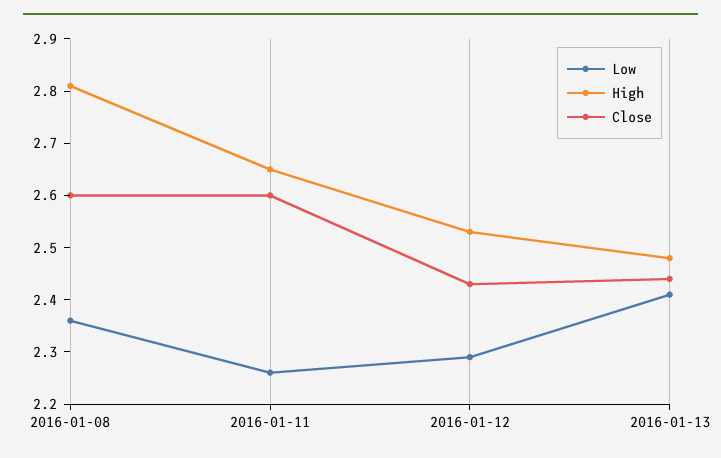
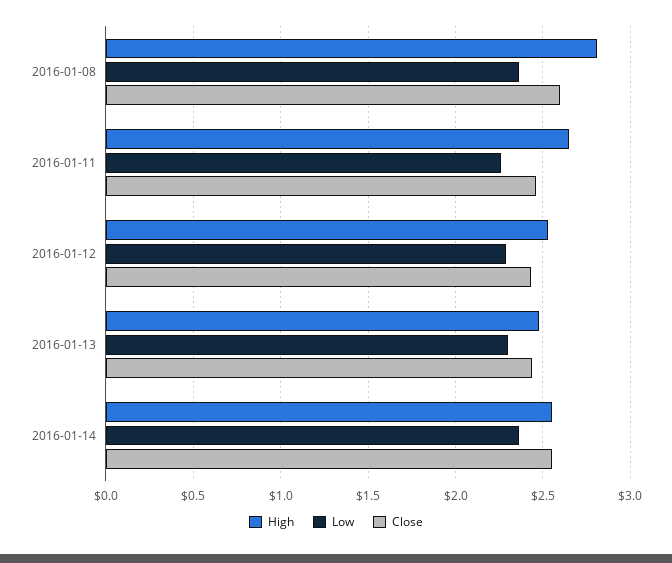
Close, 2016-01-11: 2.6 -> 2.45
Low, 2016-01-13: 2.4 -> 2.3
High, 2016-01-14: none -> 2.55
Low, 2016-01-14: none -> 2.35
Close, 2016-01-14: none -> 2.55

